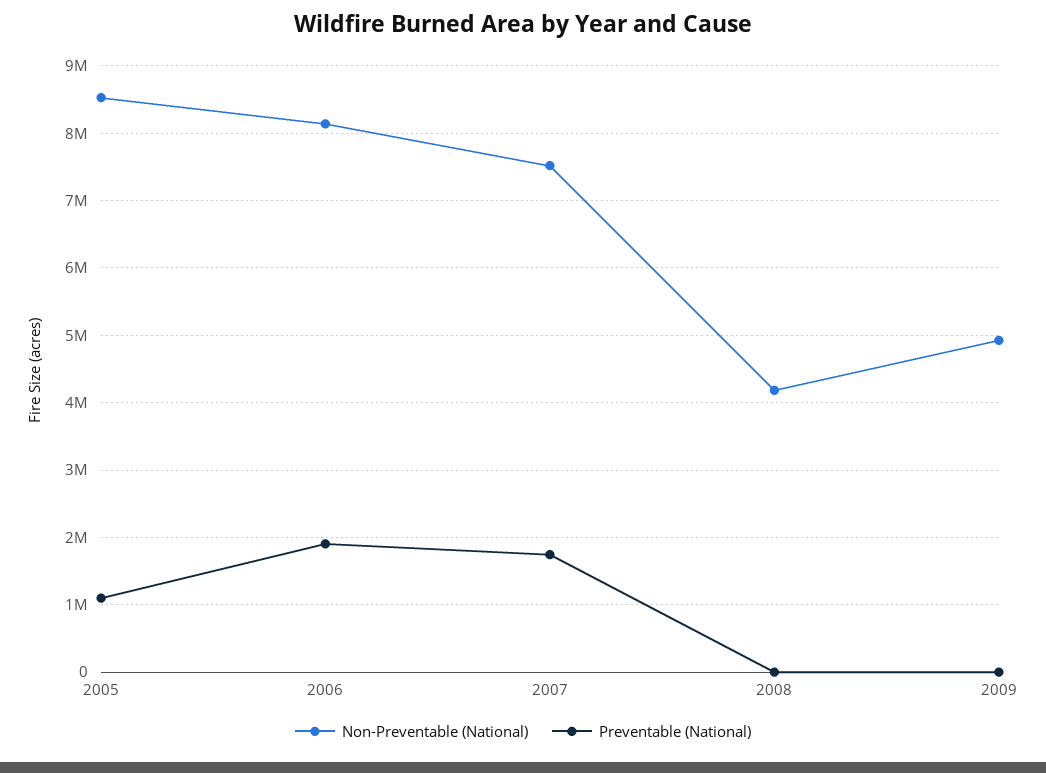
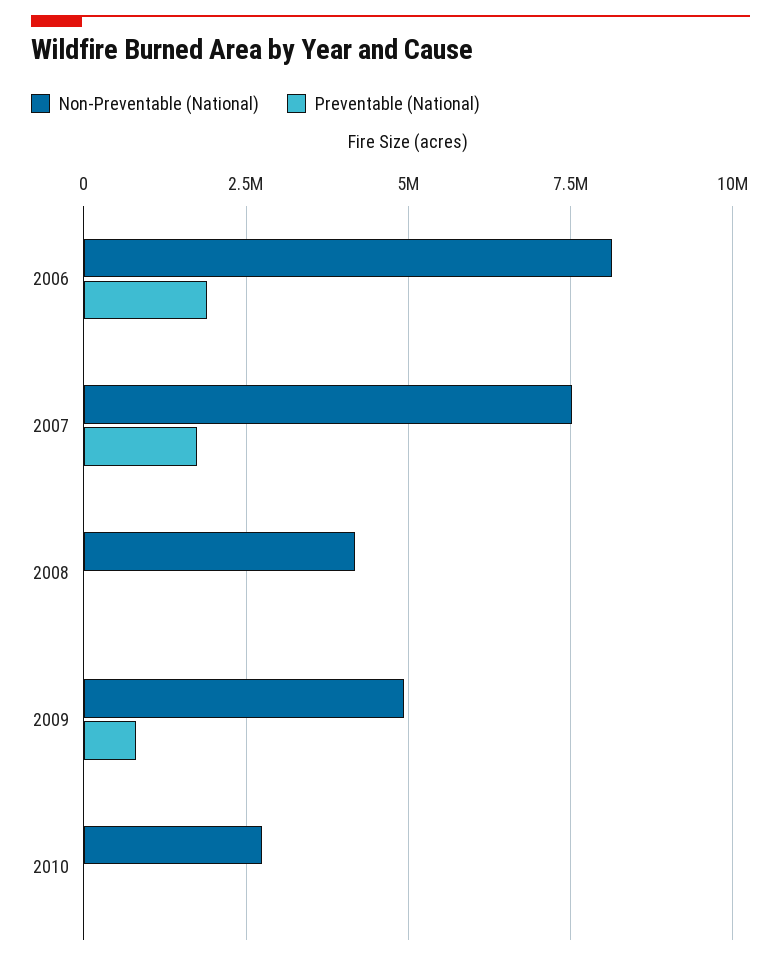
Non-Preventable (National), 2005: 8500000 -> none
Preventable (National), 2005: 1100000 -> none
Preventable (National), 2009: 0 -> 750000
Non-Preventable (National), 2010: none -> 2750000
Preventable (National), 2010: none -> 0

